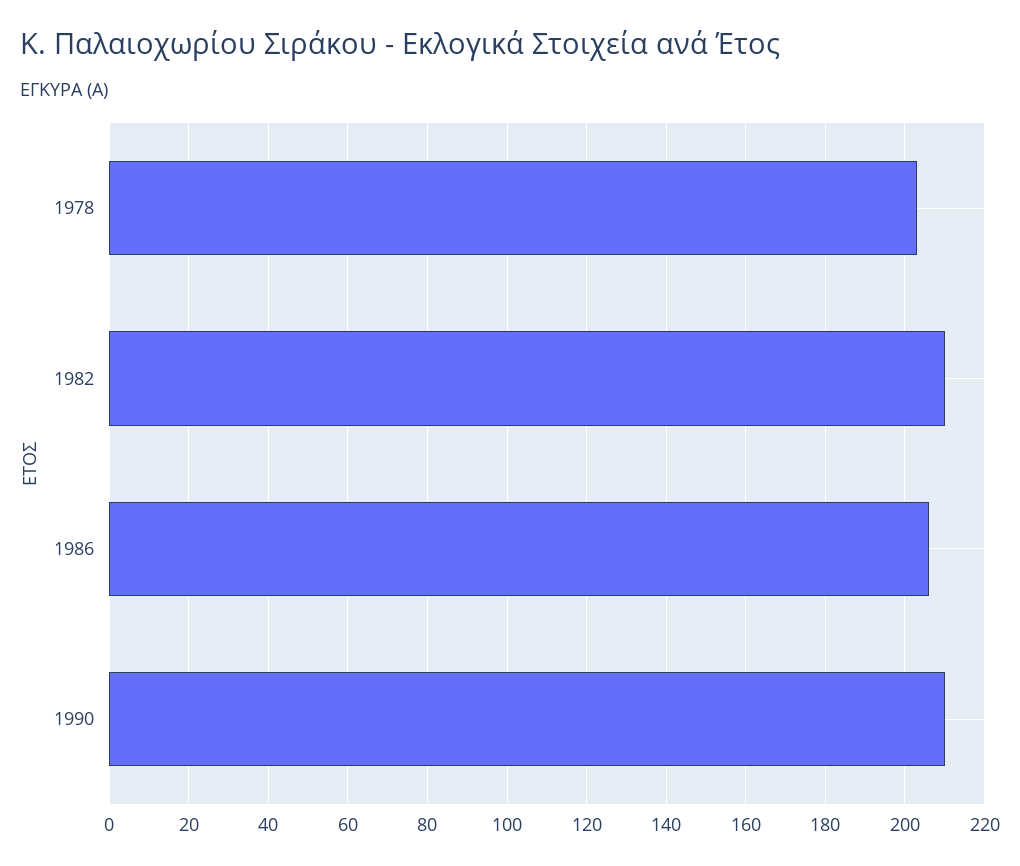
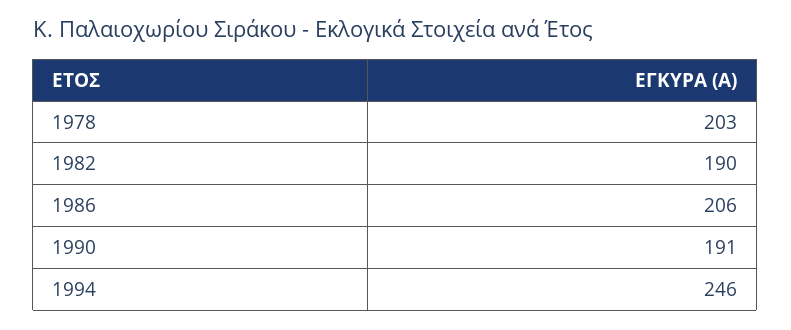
1982: 210 -> 190
1990: 210 -> 191
1994: none -> 246

